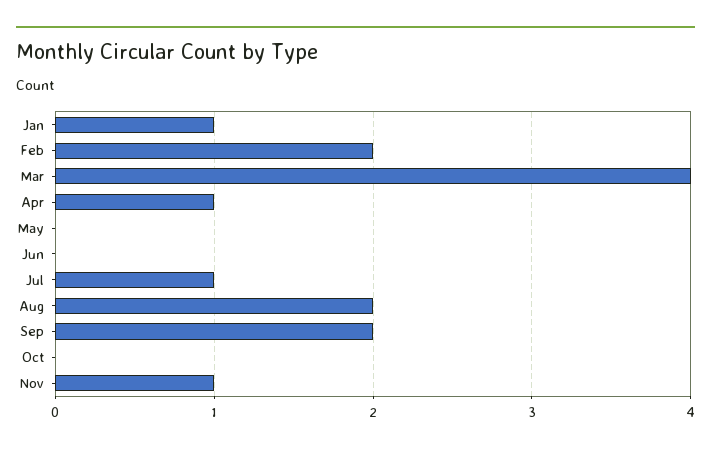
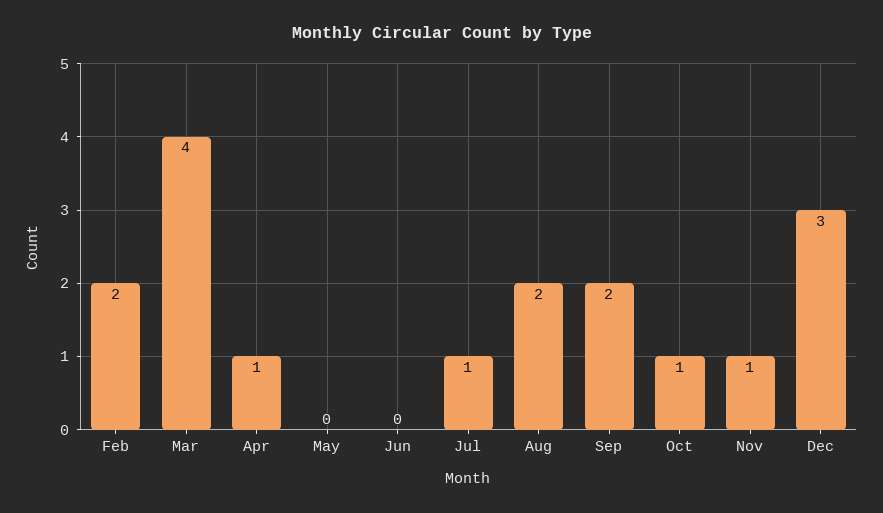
Jan: 1 -> none
Oct: 0 -> 1
Dec: none -> 3

